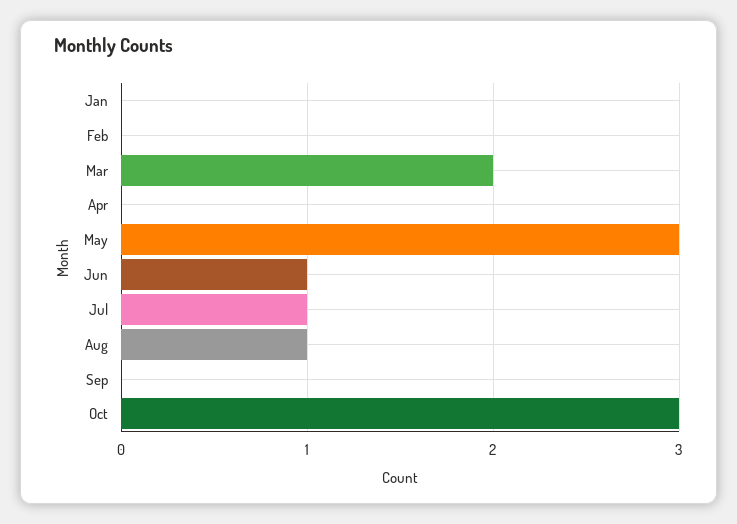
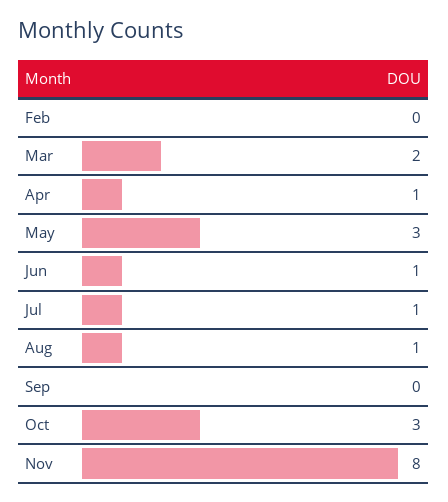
Jan: 0 -> none
Apr: 0 -> 1
Nov: none -> 8

